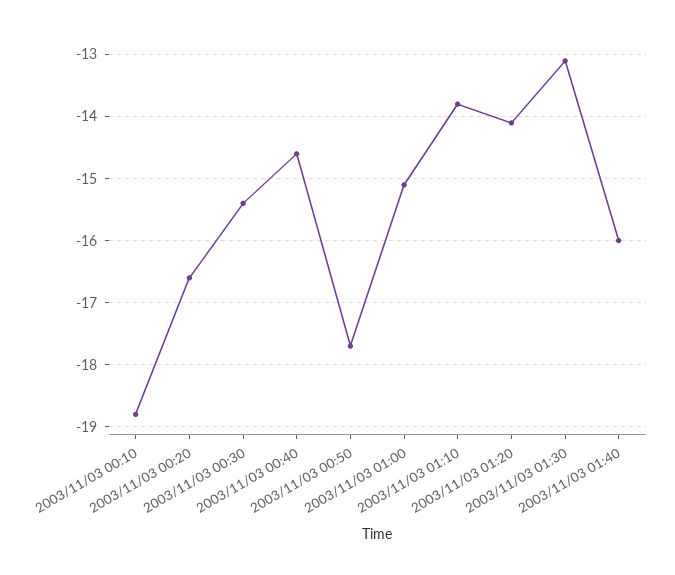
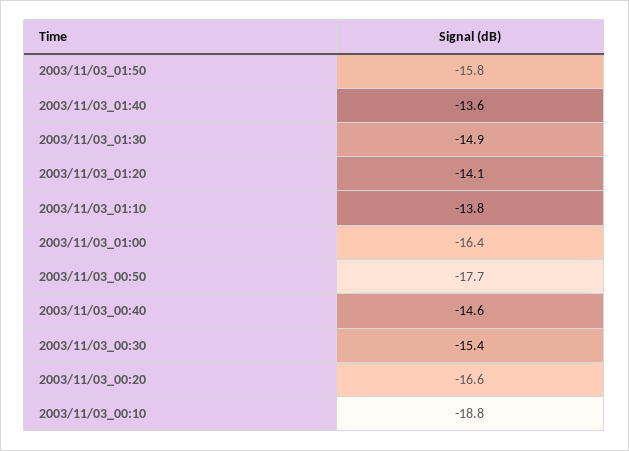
2003/11/03 01:00: -15.1 -> -16.4
2003/11/03 01:30: -13.1 -> -14.9
2003/11/03 01:40: -16 -> -13.6
2003/11/03_01:50: none -> -15.8

